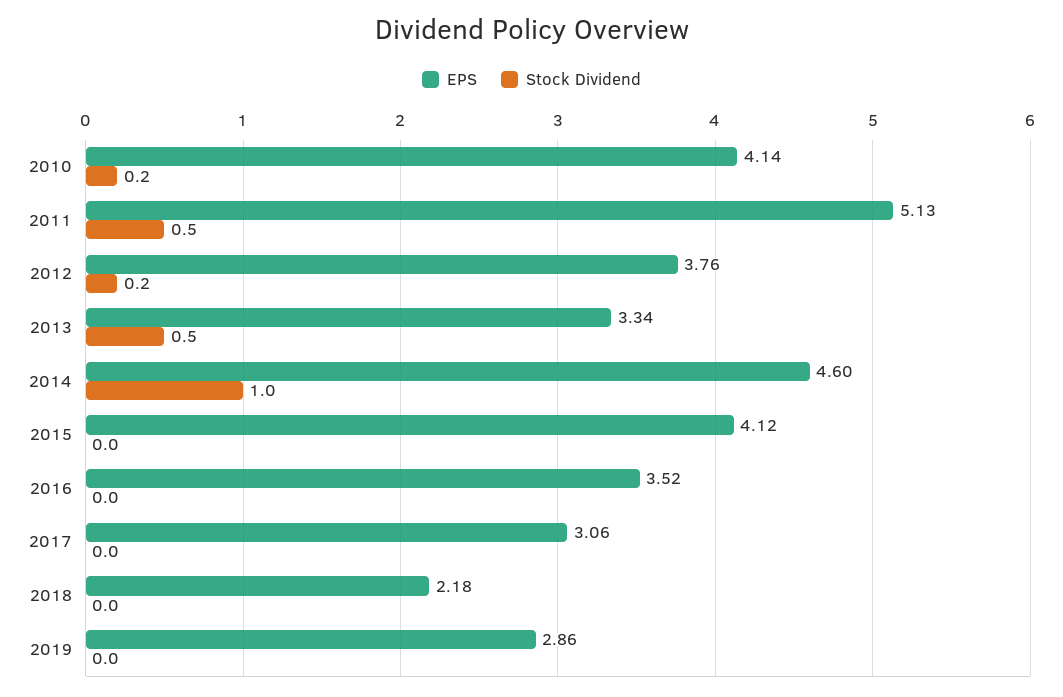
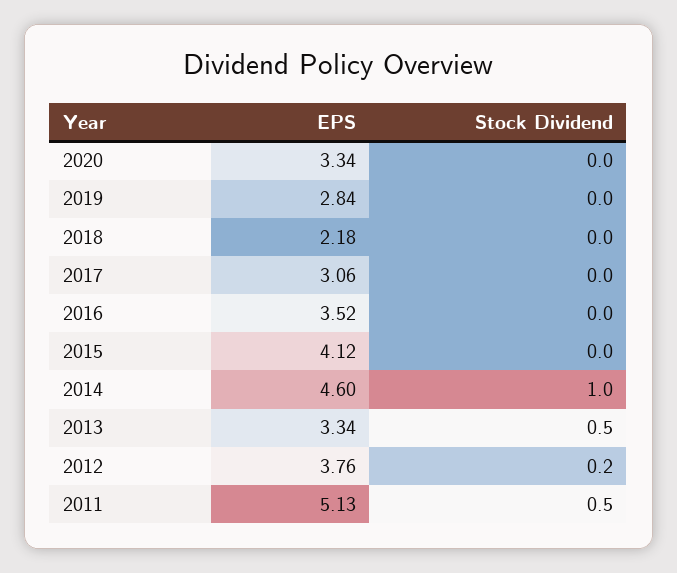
EPS, 2010: 4.14 -> none
Stock Dividend, 2010: 0.2 -> none
EPS, 2019: 2.86 -> 2.84
EPS, 2020: none -> 3.34
Stock Dividend, 2020: none -> 0

